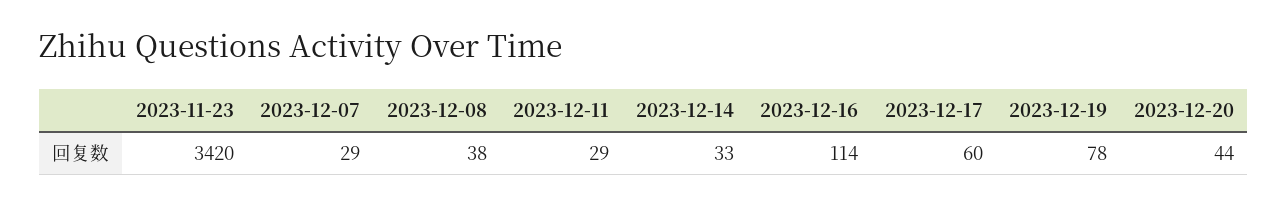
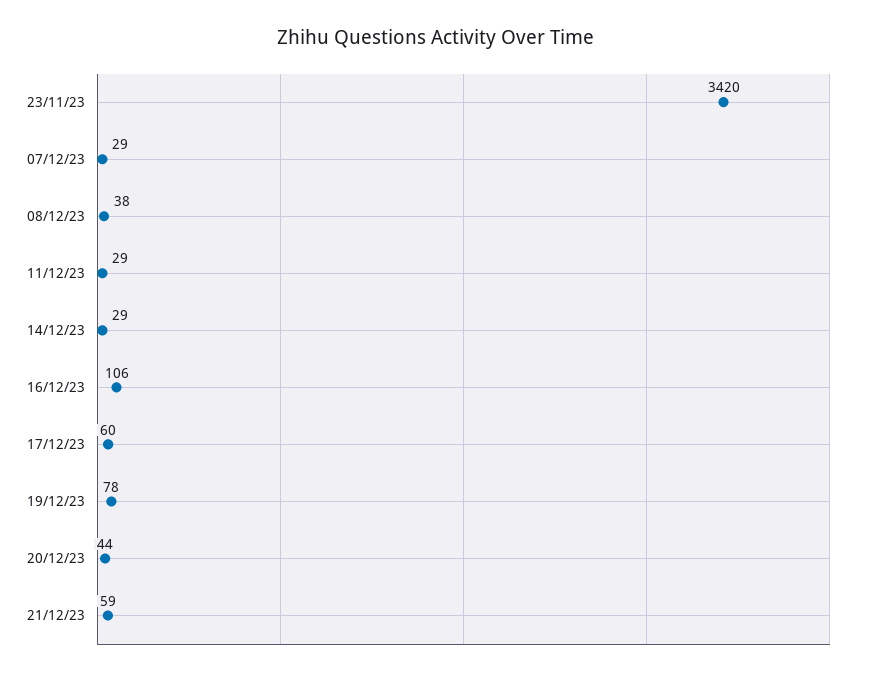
2023-12-14: 33 -> 29
2023-12-16: 114 -> 106
21/12/23: none -> 59

